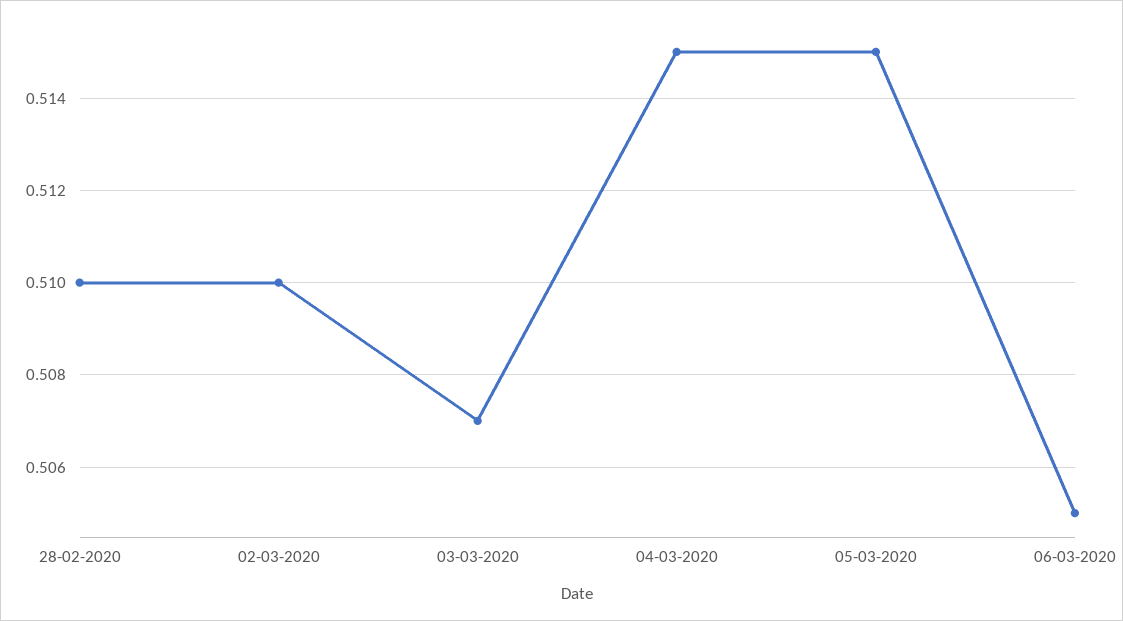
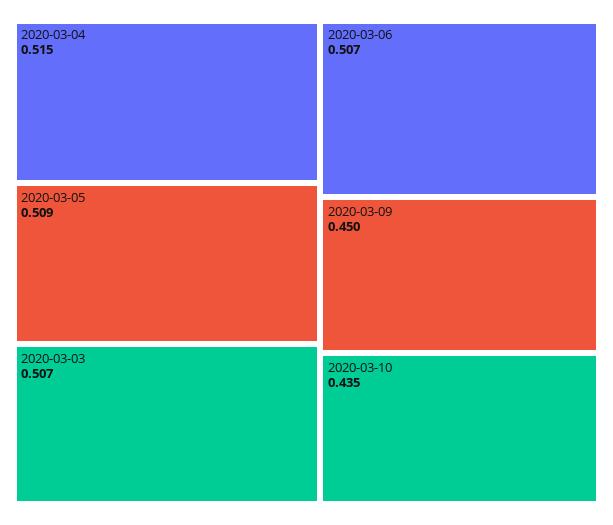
28-02-2020: 0.51 -> none
02-03-2020: 0.51 -> none
05-03-2020: 0.515 -> 0.509
06-03-2020: 0.505 -> 0.507
2020-03-09: none -> 0.45
2020-03-10: none -> 0.435

